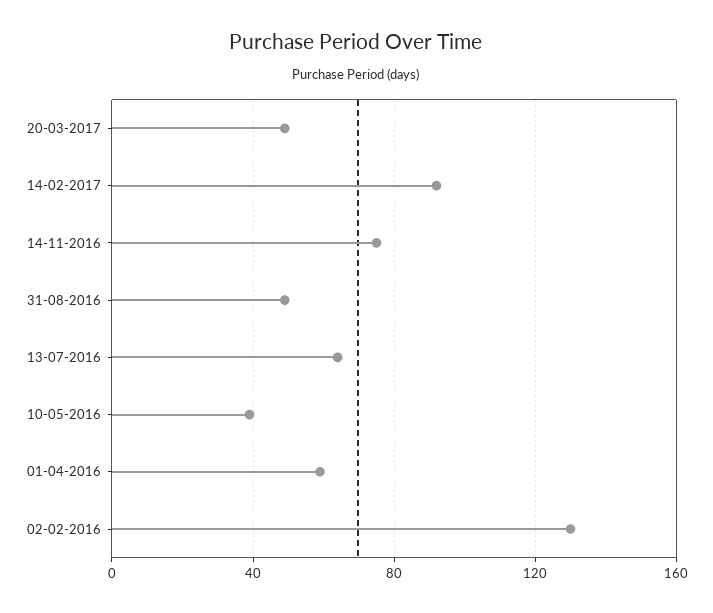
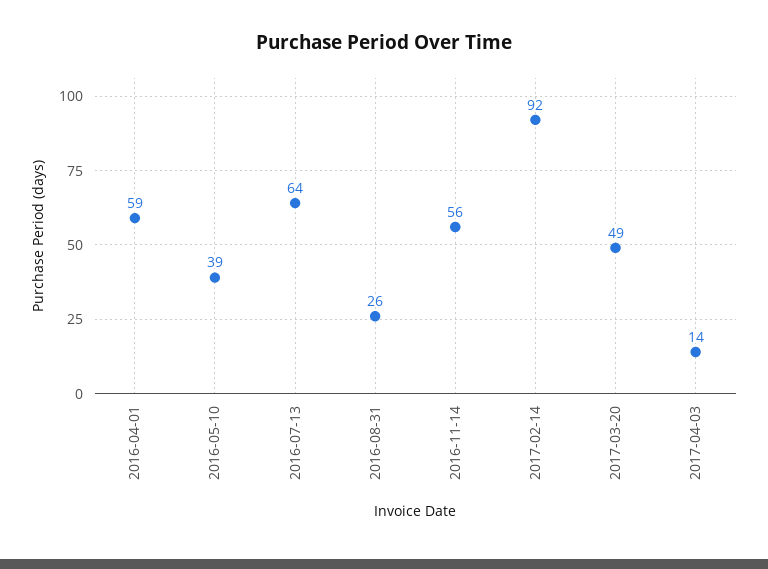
14-11-2016: 75 -> 56
31-08-2016: 50 -> 26
02-02-2016: 130 -> none
2017-04-03: none -> 14

